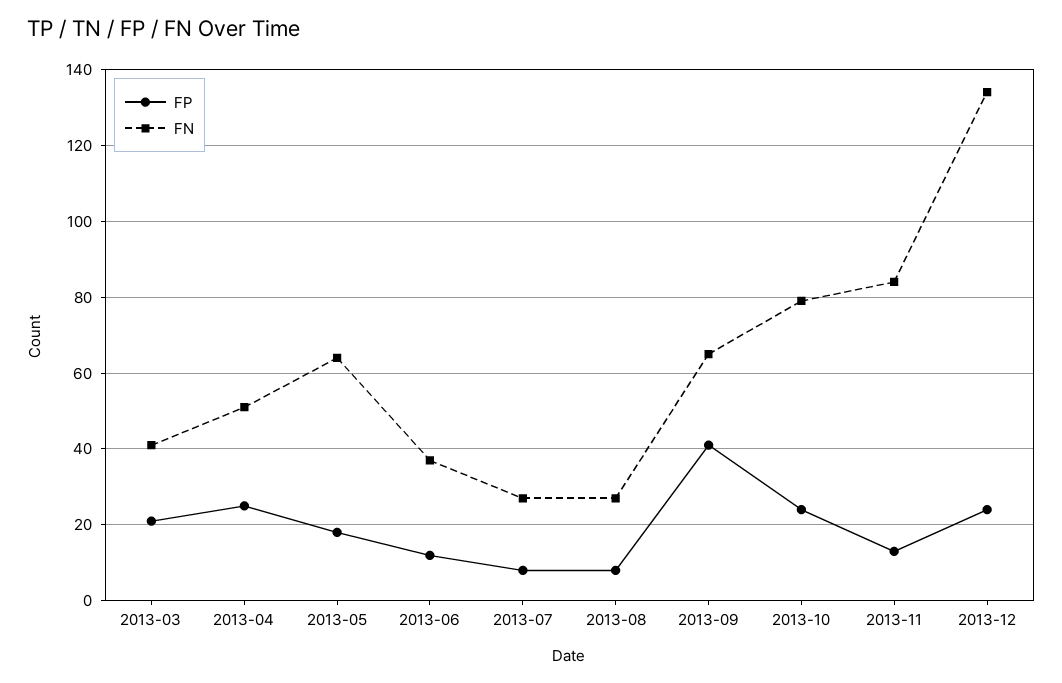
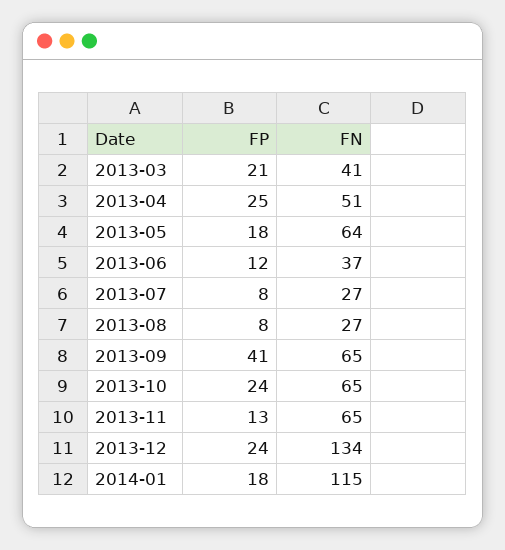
FN, 2013-10: 80 -> 65
FN, 2013-11: 85 -> 65
FP, 2014-01: none -> 18
FN, 2014-01: none -> 115

